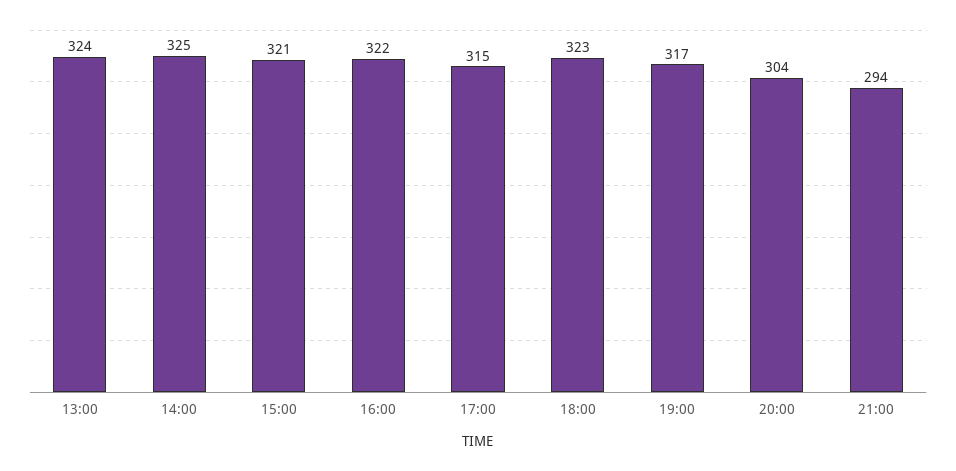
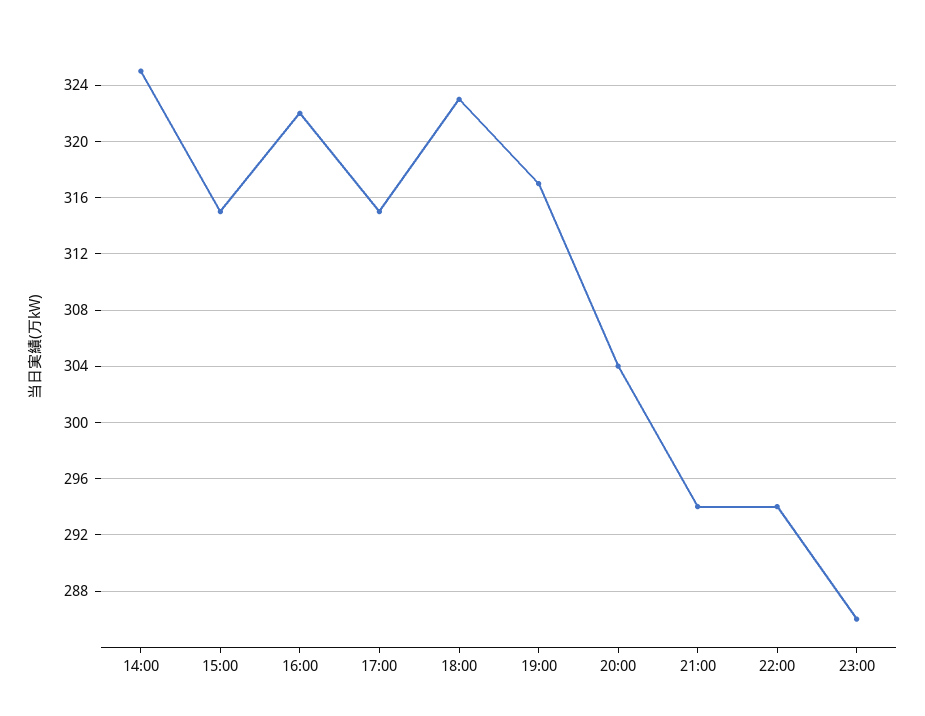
13:00: 324 -> none
15:00: 321 -> 315
22:00: none -> 294
23:00: none -> 286

